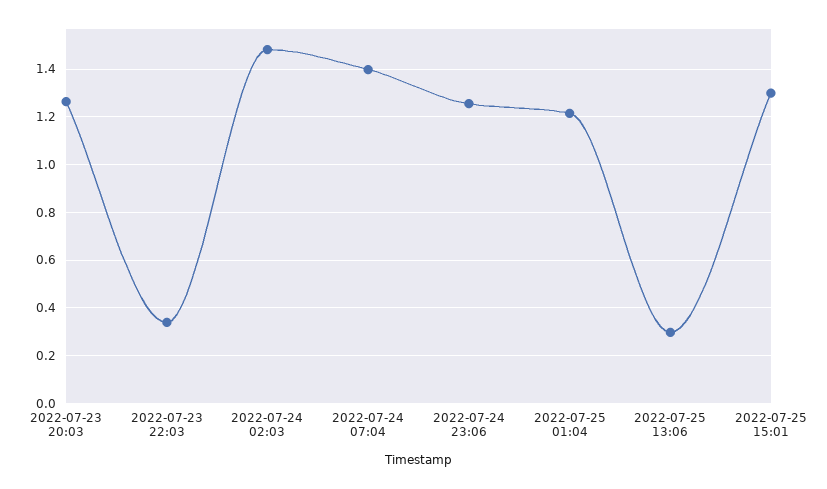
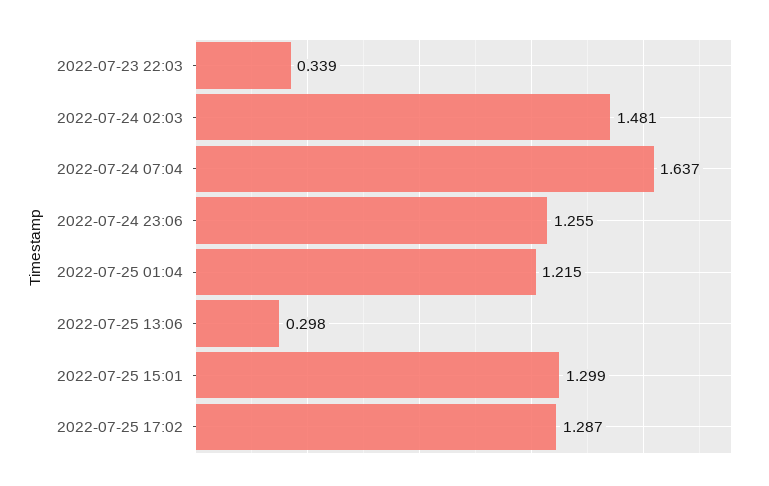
2022-07-23 20:03: 1.25 -> none
2022-07-24 07:04: 1.4 -> 1.637
2022-07-25 17:02: none -> 1.287

